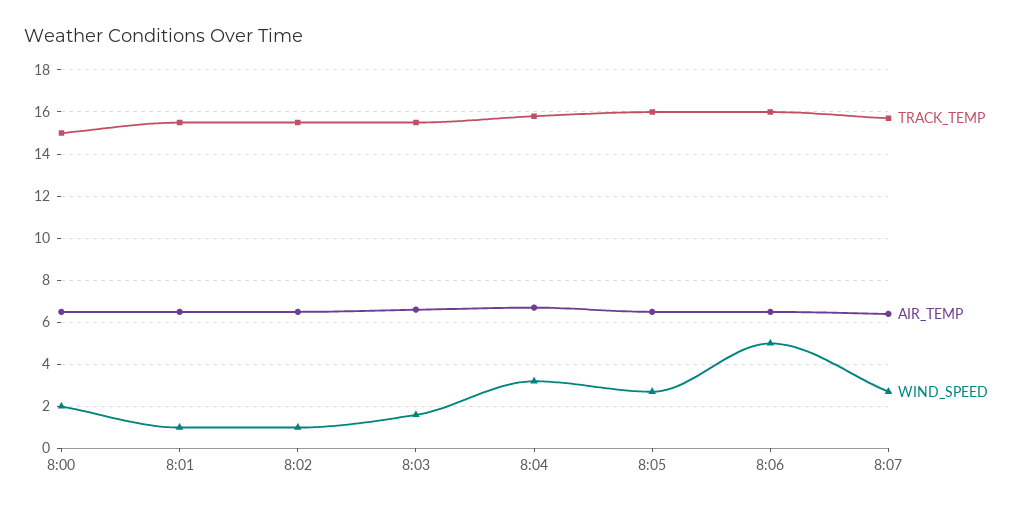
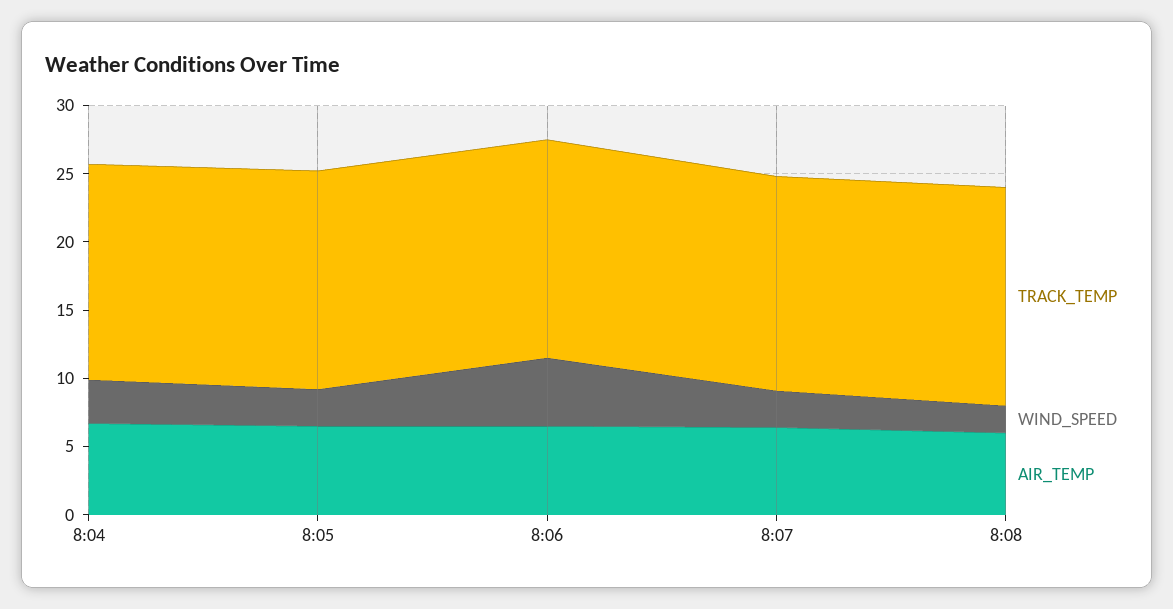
TRACK_TEMP, 8:00: 15 -> none
AIR_TEMP, 8:00: 6.5 -> none
WIND_SPEED, 8:00: 2 -> none
TRACK_TEMP, 8:01: 15.5 -> none
AIR_TEMP, 8:01: 6.5 -> none
WIND_SPEED, 8:01: 1 -> none
TRACK_TEMP, 8:02: 15.5 -> none
AIR_TEMP, 8:02: 6.5 -> none
WIND_SPEED, 8:02: 1 -> none
TRACK_TEMP, 8:03: 15.5 -> none
AIR_TEMP, 8:03: 6.5 -> none
WIND_SPEED, 8:03: 1.5 -> none
TRACK_TEMP, 8:08: none -> 16
WIND_SPEED, 8:08: none -> 2
AIR_TEMP, 8:08: none -> 6

